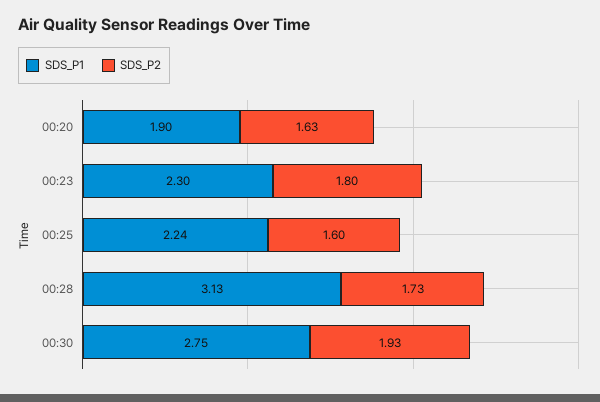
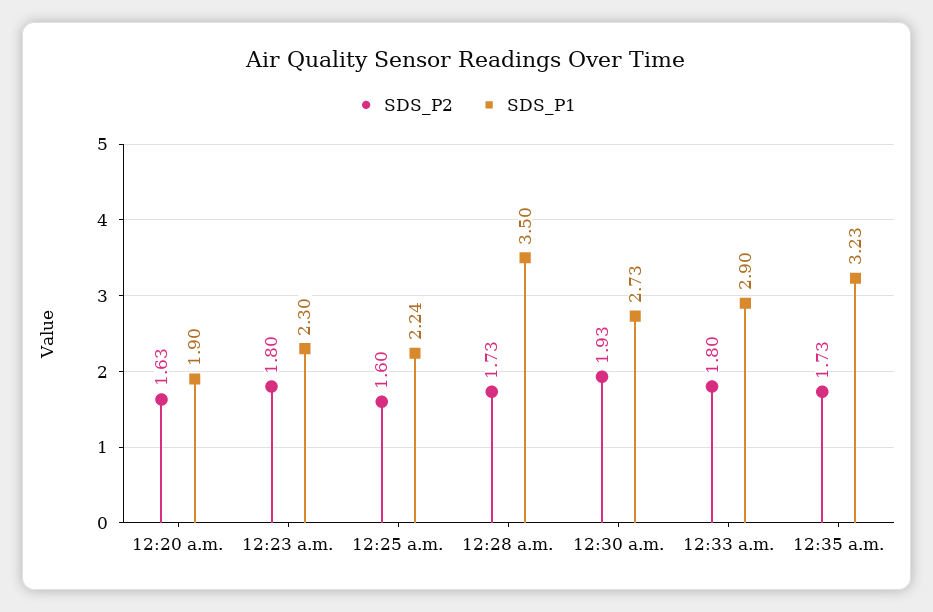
SDS_P1, 00:28: 3.13 -> 3.5
SDS_P1, 00:30: 2.75 -> 2.73
SDS_P2, 12:33 a.m.: none -> 1.8
SDS_P1, 12:33 a.m.: none -> 2.9
SDS_P2, 12:35 a.m.: none -> 1.73
SDS_P1, 12:35 a.m.: none -> 3.23

